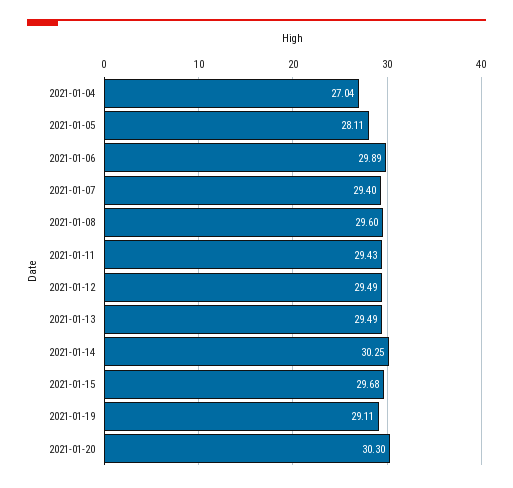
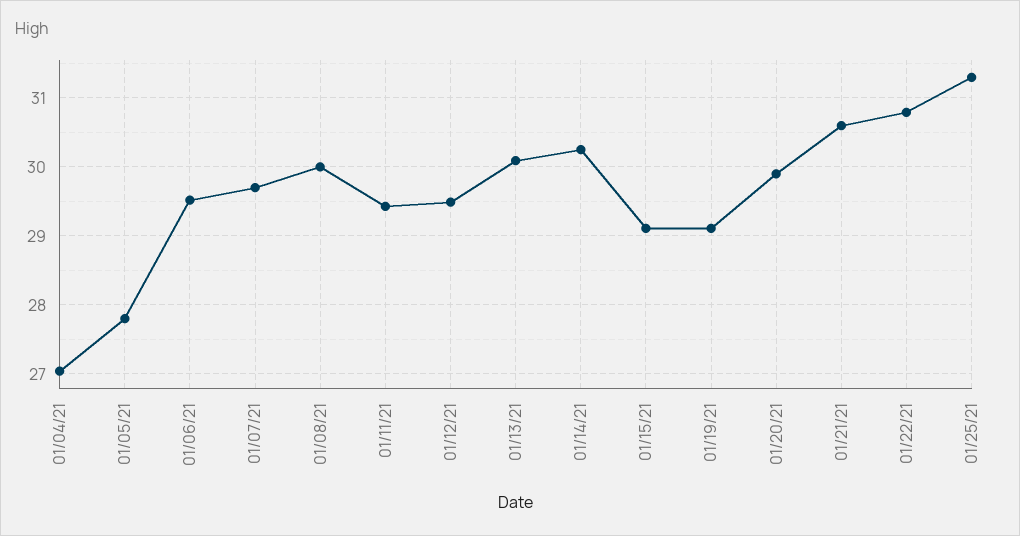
2021-01-05: 28.11 -> 27.8
2021-01-06: 29.89 -> 29.5
2021-01-07: 29.4 -> 29.7
2021-01-08: 29.6 -> 30
2021-01-13: 29.49 -> 30.1
2021-01-15: 29.68 -> 29.1
2021-01-20: 30.3 -> 29.9
01/21/21: none -> 30.6
01/22/21: none -> 30.8
01/25/21: none -> 31.3

